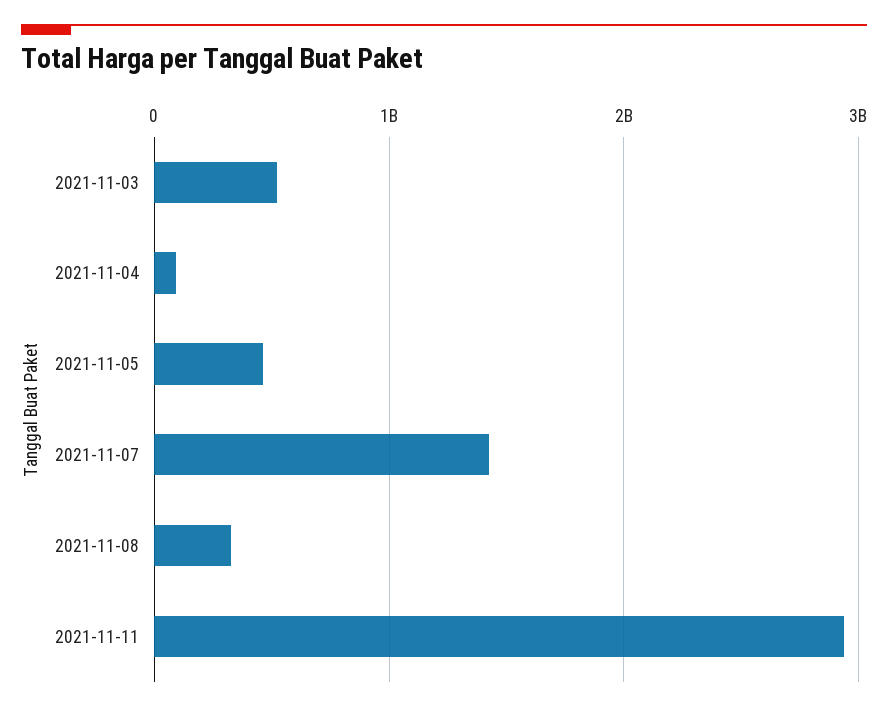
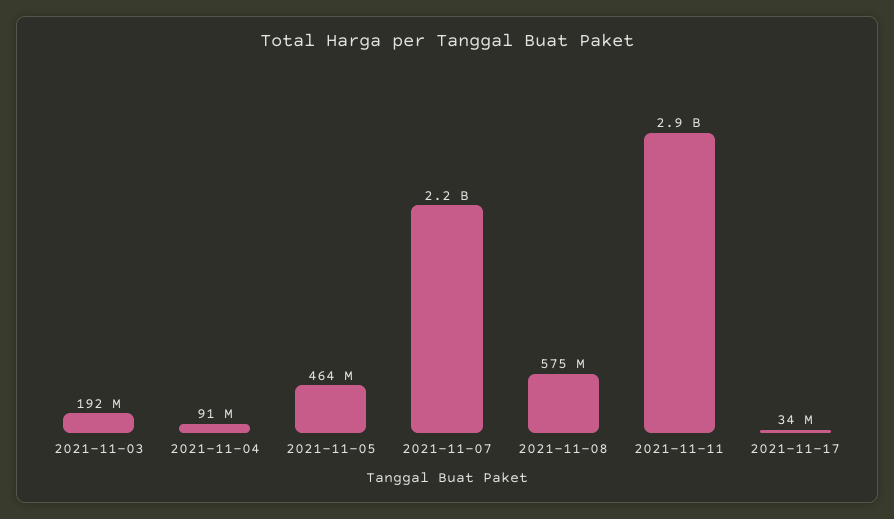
2021-11-03: 500000000 -> 192000000
2021-11-07: 1400000000 -> 2200000000
2021-11-08: 300000000 -> 575000000
2021-11-17: none -> 34000000

